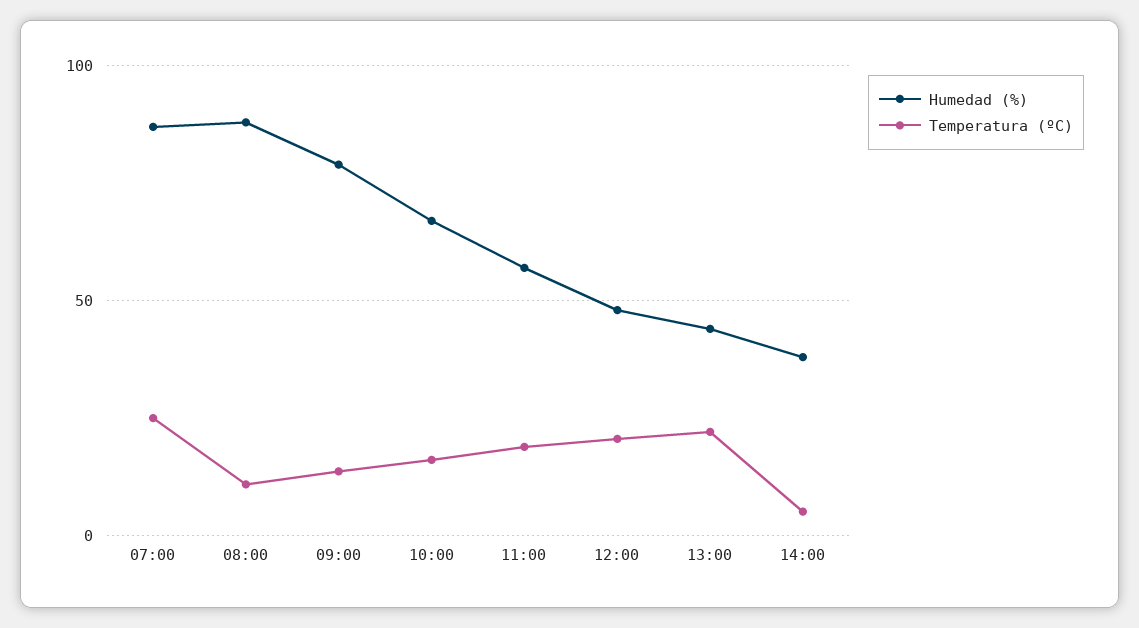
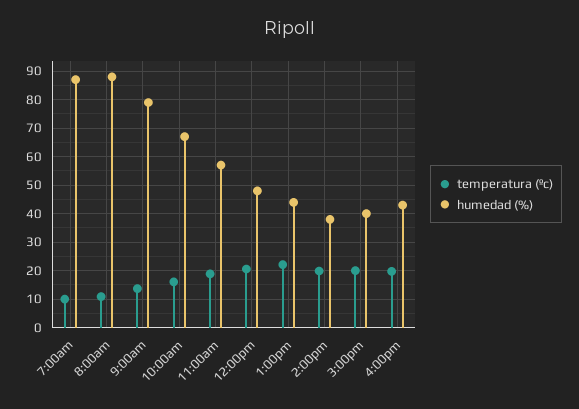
Temperatura (ºC), 07:00: 25 -> 10
Temperatura (ºC), 14:00: 5 -> 20
Temperatura (ºC), 3:00pm: none -> 20
Humedad (%), 3:00pm: none -> 40
Temperatura (ºC), 4:00pm: none -> 20
Humedad (%), 4:00pm: none -> 42.5

